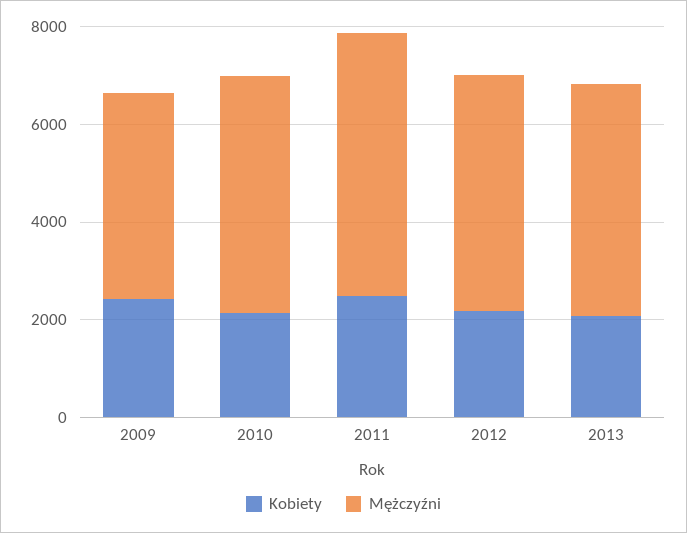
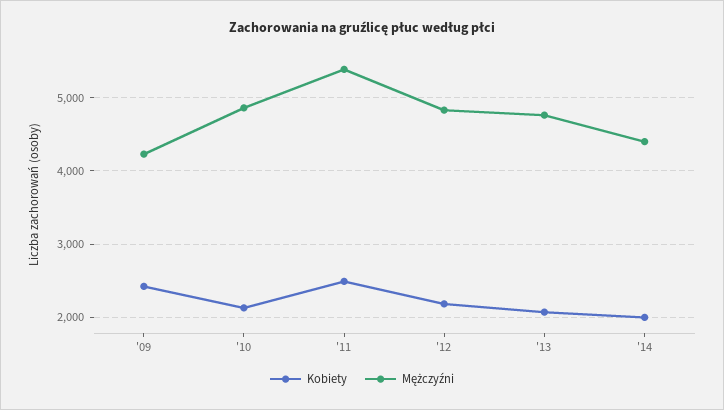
Kobiety, '14: none -> 2000
Mężczyźni, '14: none -> 4400

